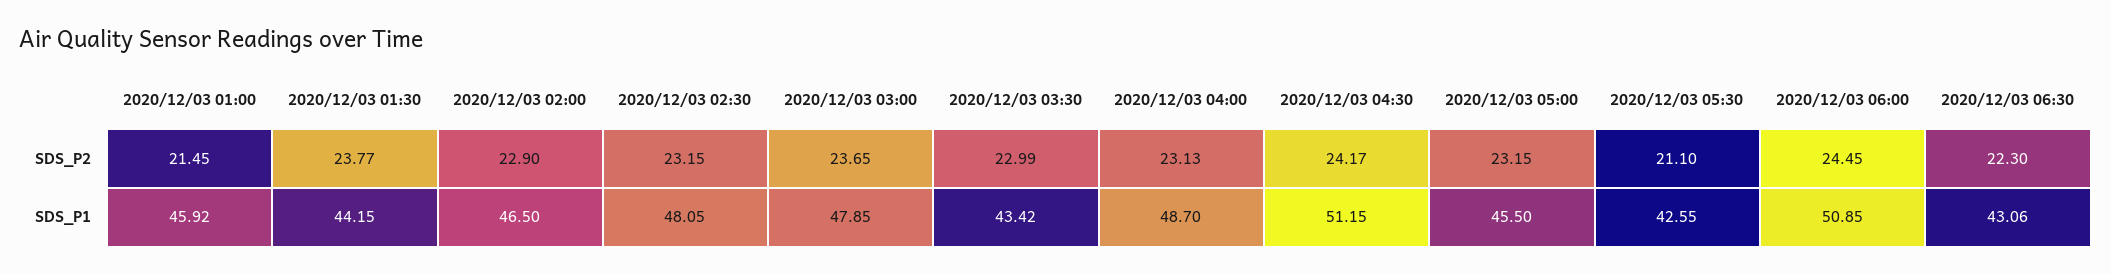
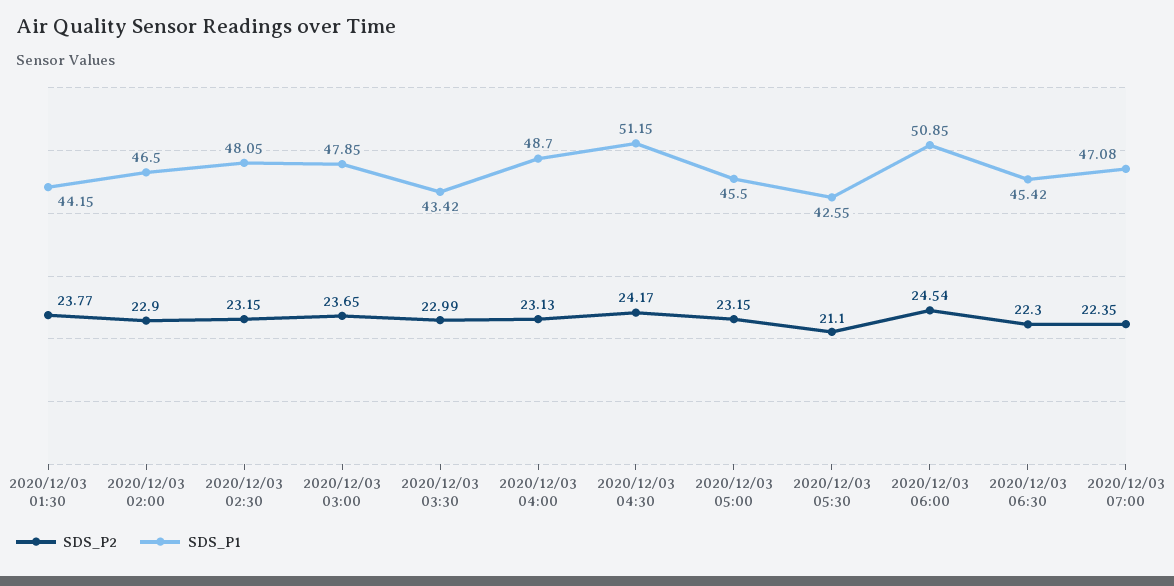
SDS_P2, 2020/12/03 01:00: 21.45 -> none
SDS_P2, 2020/12/03 06:00: 24.45 -> 24.54
SDS_P1, 2020/12/03 01:00: 45.92 -> none
SDS_P1, 2020/12/03 06:30: 43.06 -> 45.42
SDS_P2, 2020/12/03 07:00: none -> 22.35
SDS_P1, 2020/12/03 07:00: none -> 47.08

